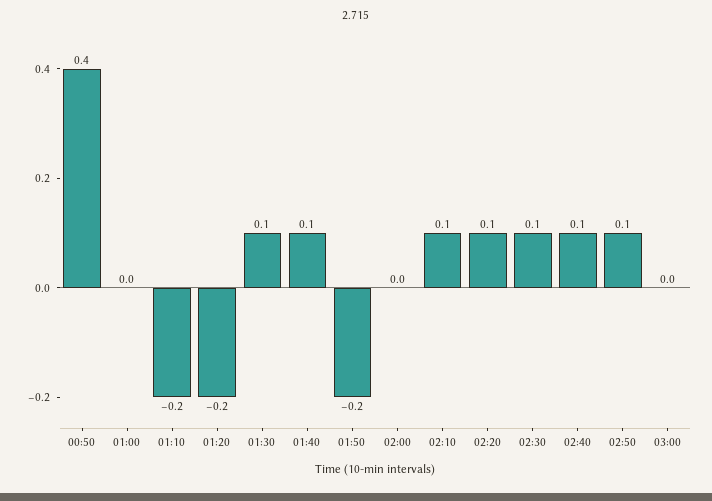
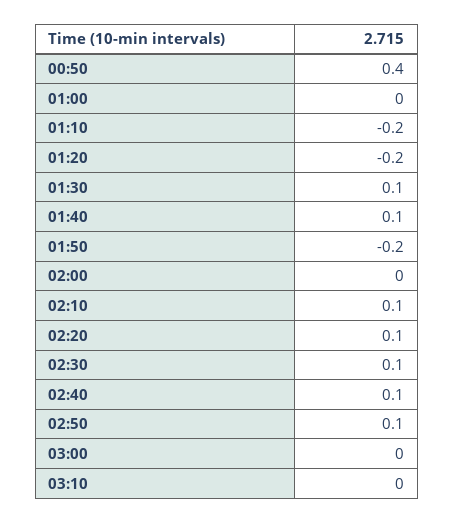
03:10: none -> 0

